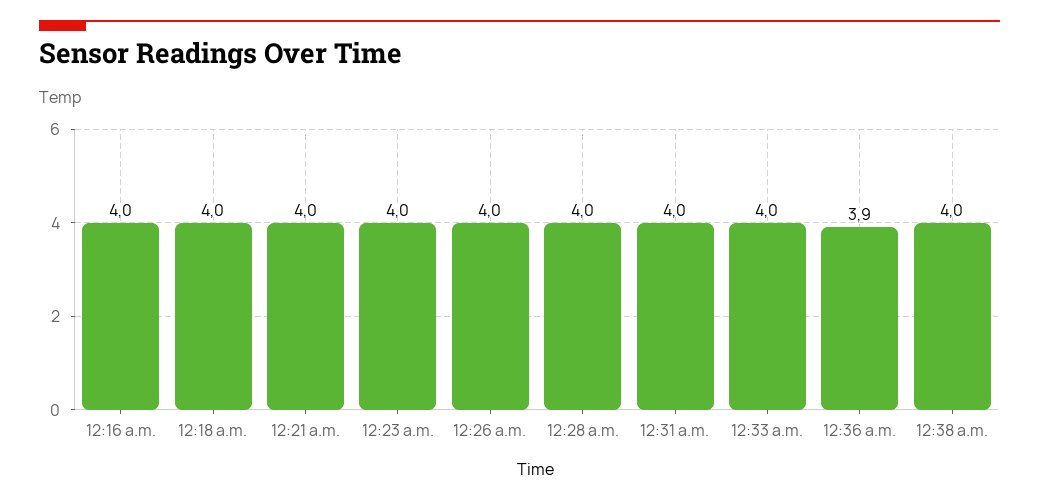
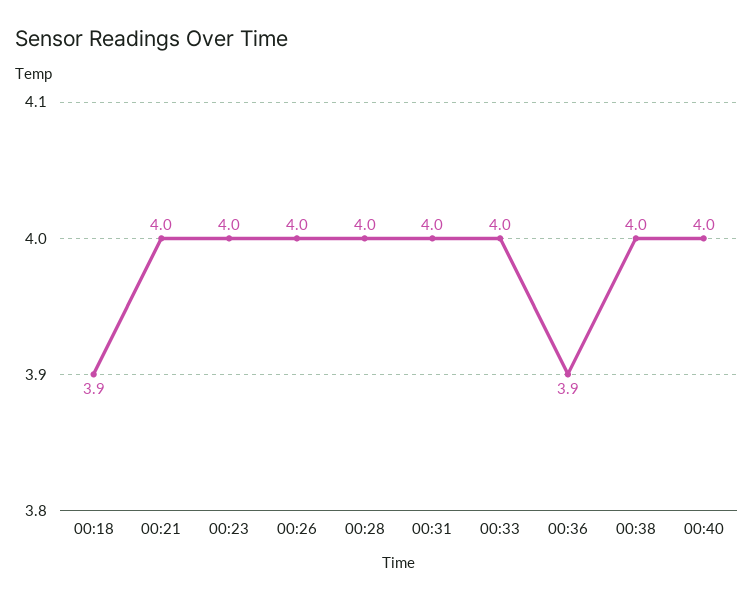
12:16 a.m.: 4 -> none
12:18 a.m.: 4 -> 3.9
00:40: none -> 4

